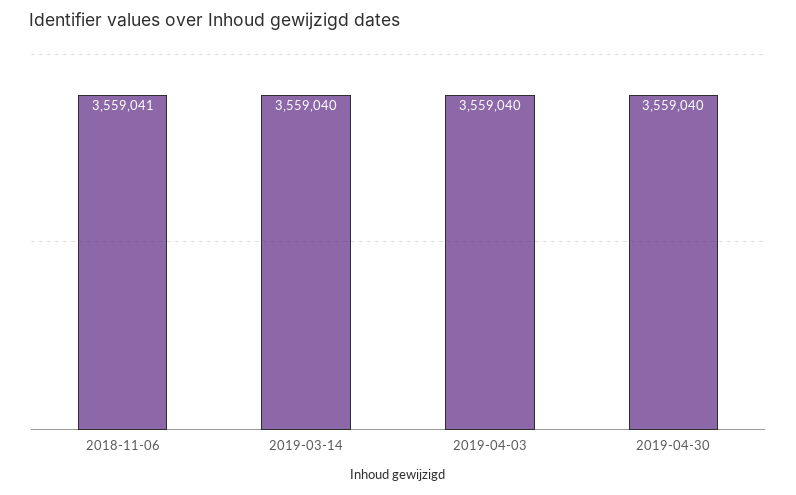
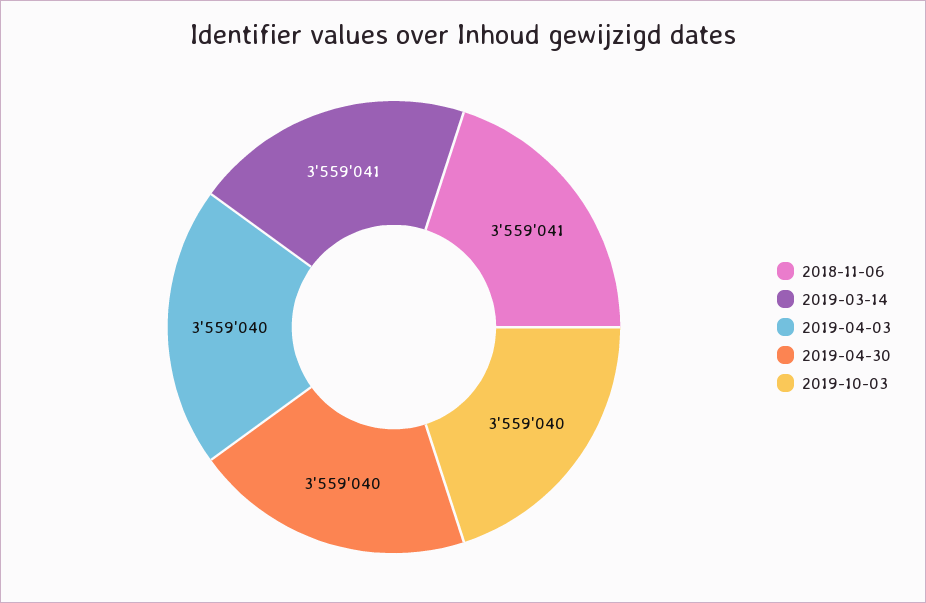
2019-03-14: 3559040 -> 3559041
2019-10-03: none -> 3559040

